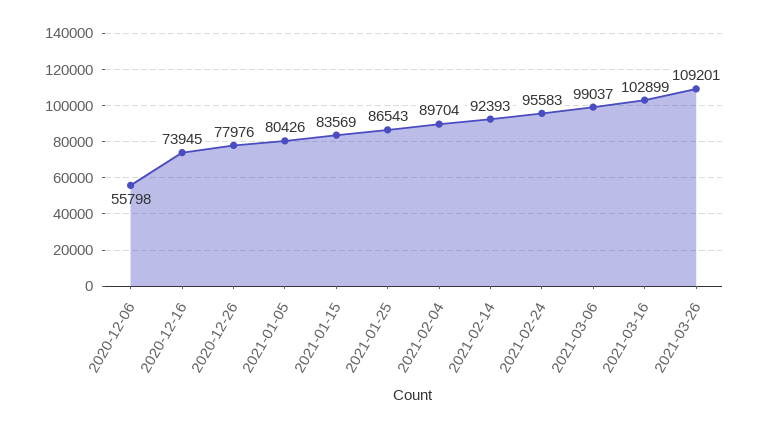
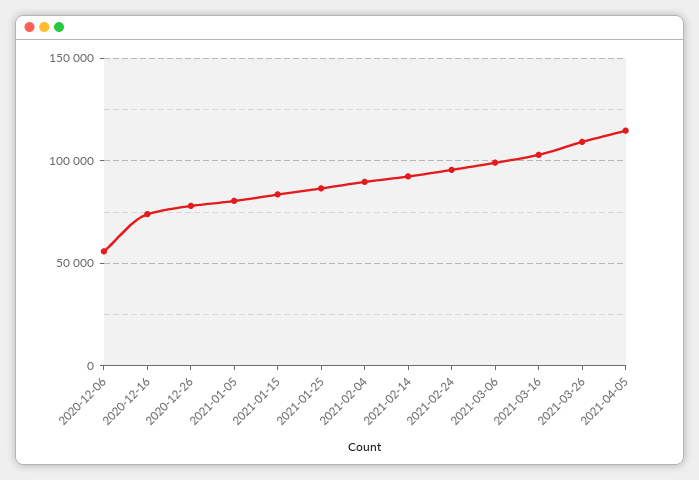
2021-04-05: none -> 115000

